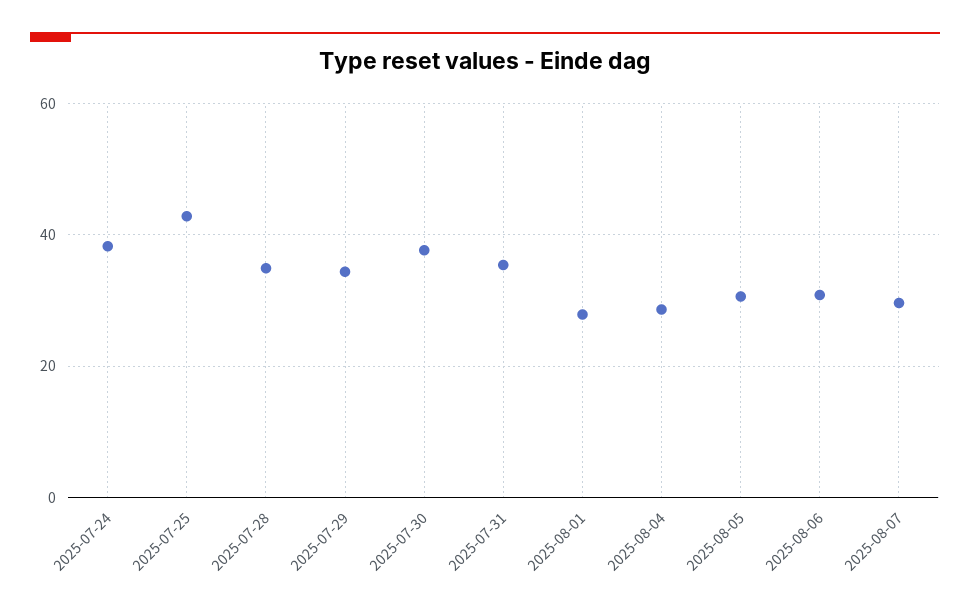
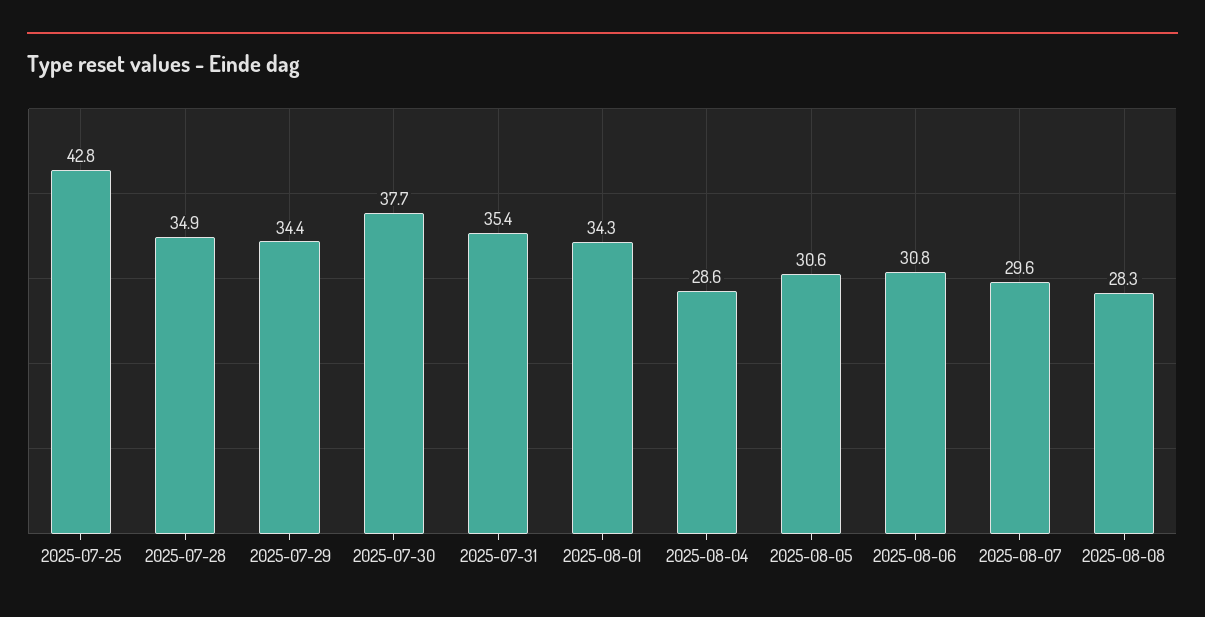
2025-07-24: 38 -> none
2025-08-01: 28 -> 34.3
2025-08-08: none -> 28.3

